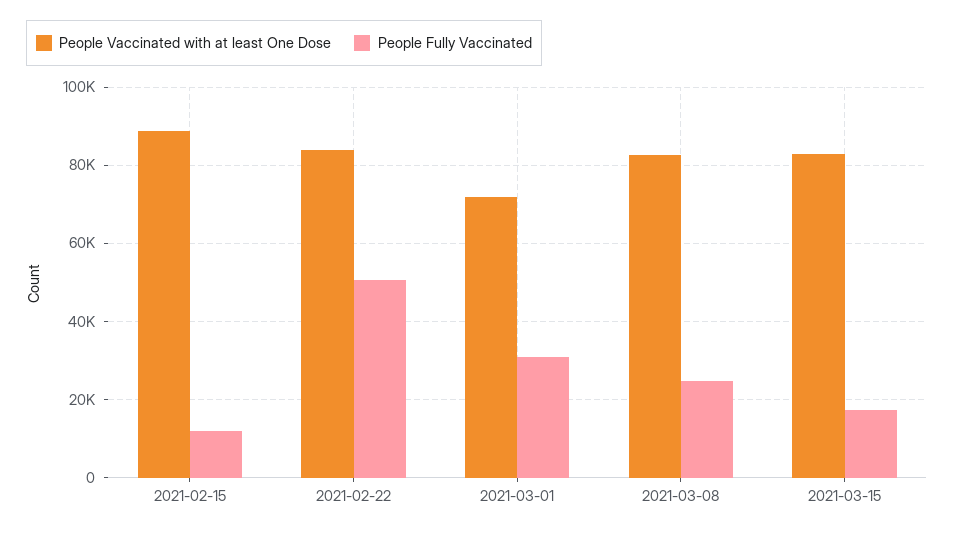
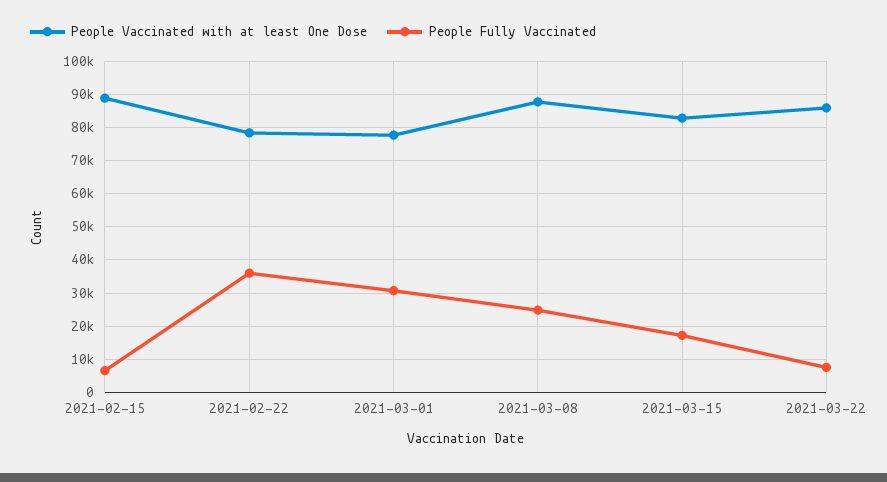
People Fully Vaccinated, 2021-02-15: 12000 -> 6000
People Vaccinated with at least One Dose, 2021-02-22: 84000 -> 78000
People Fully Vaccinated, 2021-02-22: 50000 -> 36000
People Vaccinated with at least One Dose, 2021-03-01: 72000 -> 78000
People Vaccinated with at least One Dose, 2021-03-08: 82000 -> 88000
People Vaccinated with at least One Dose, 2021-03-22: none -> 86000
People Fully Vaccinated, 2021-03-22: none -> 8000

